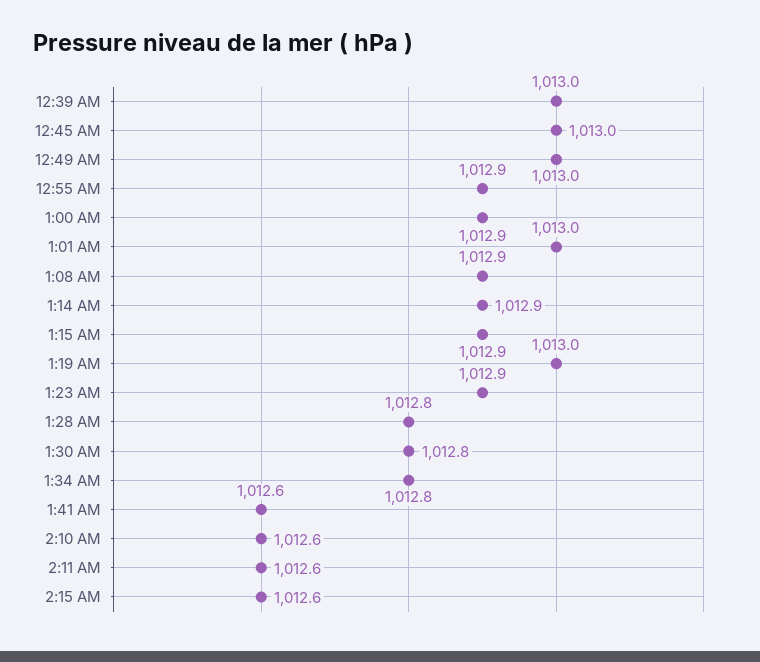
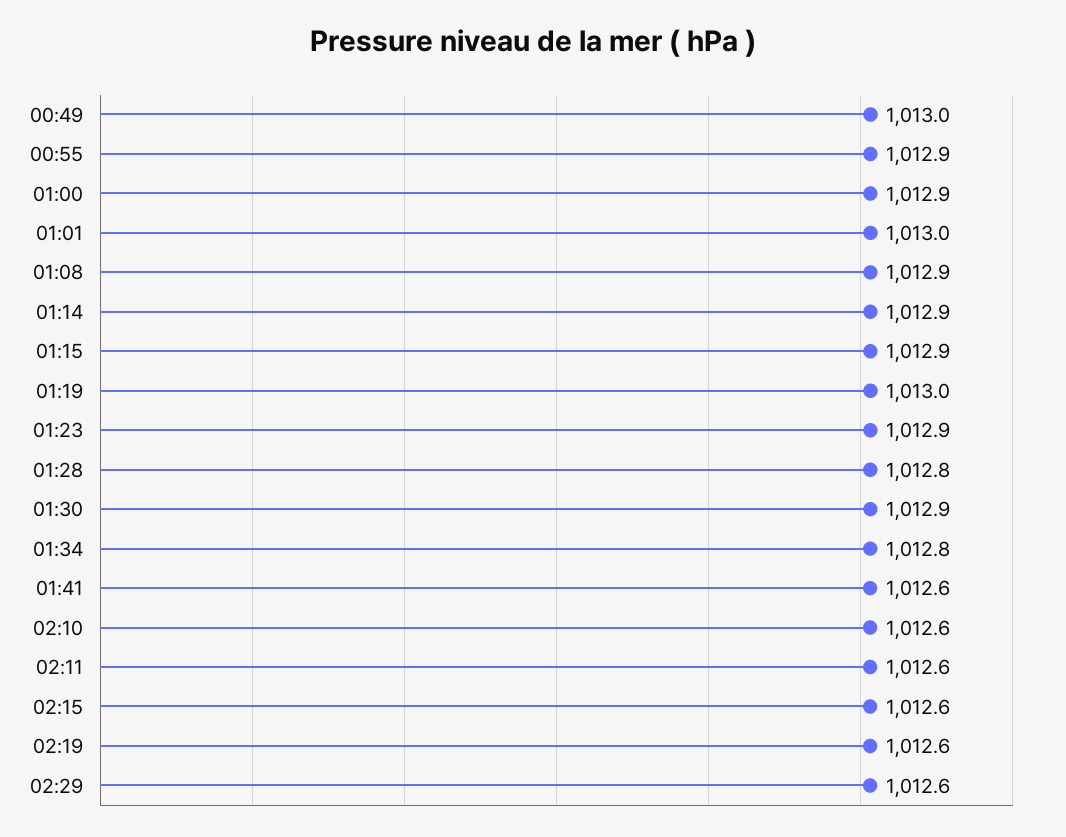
12:39 AM: 1013 -> none
12:45 AM: 1013 -> none
1:30 AM: 1012.8 -> 1012.9
02:19: none -> 1012.6
02:29: none -> 1012.6

